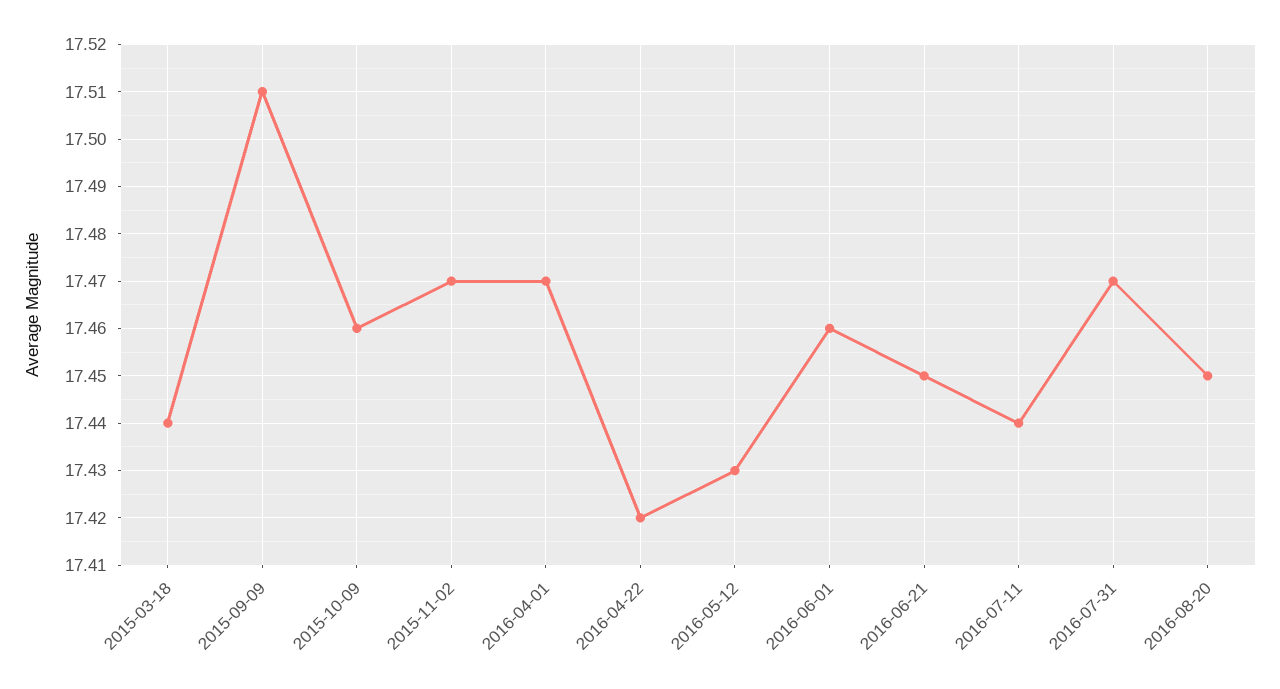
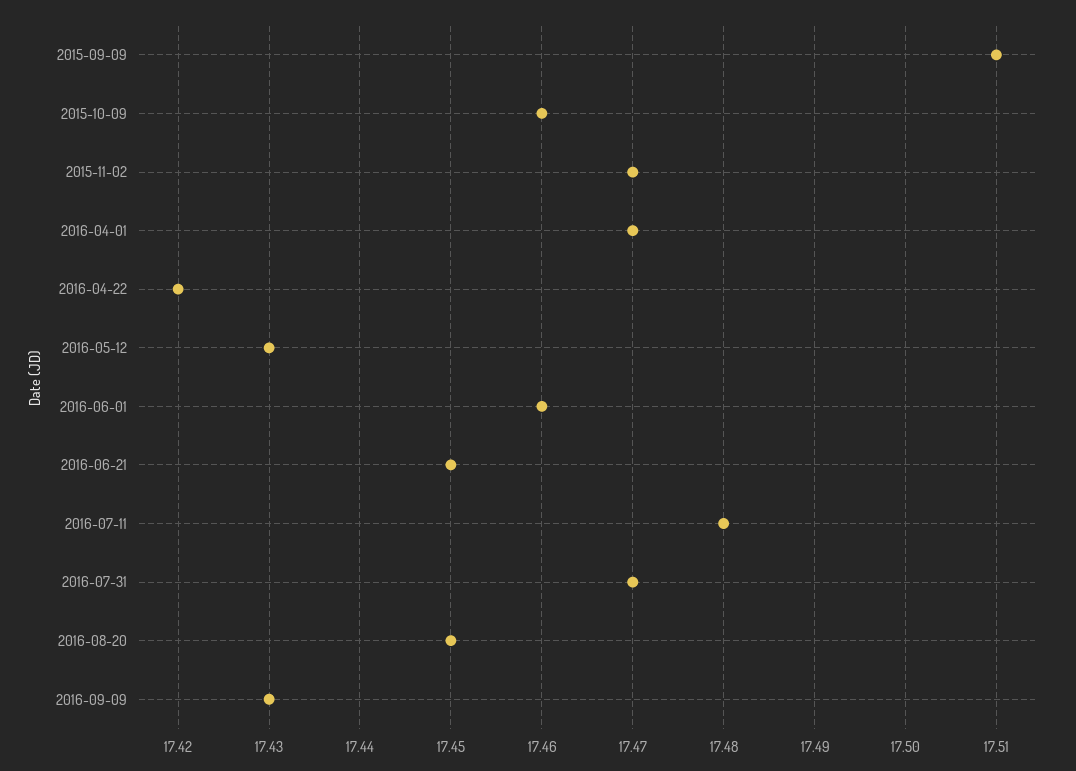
2015-03-18: 17.44 -> none
2016-07-11: 17.44 -> 17.48
2016-09-09: none -> 17.43

